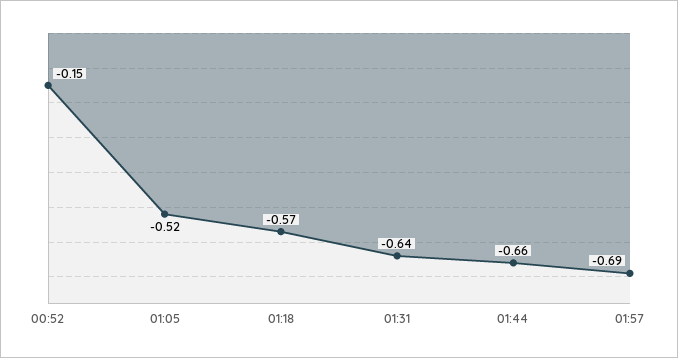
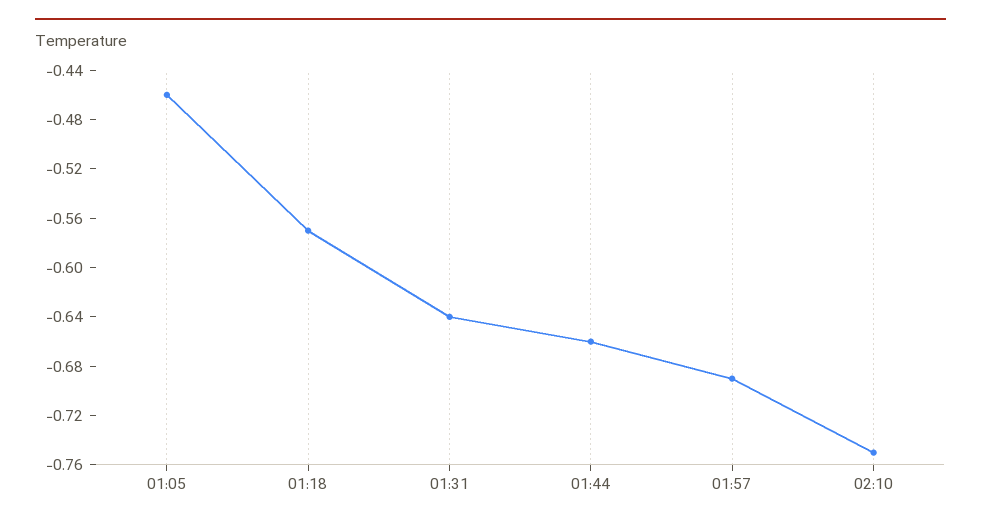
00:52: -0.15 -> none
01:05: -0.52 -> -0.46
02:10: none -> -0.75

